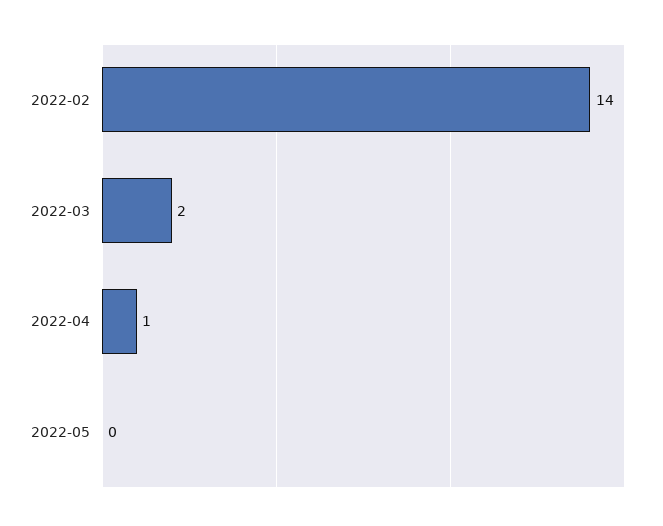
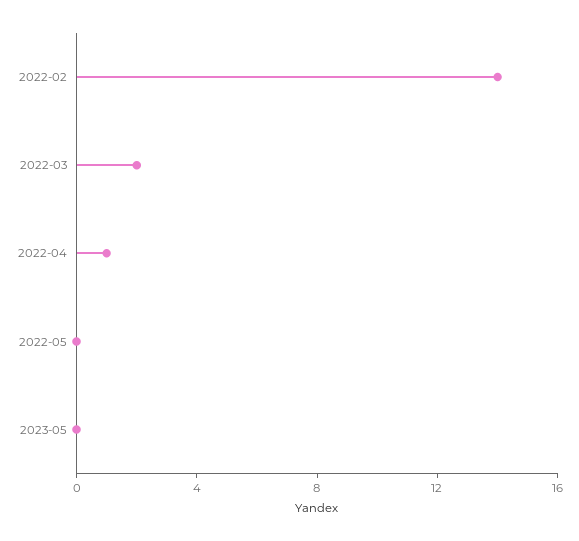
2023-05: none -> 0

